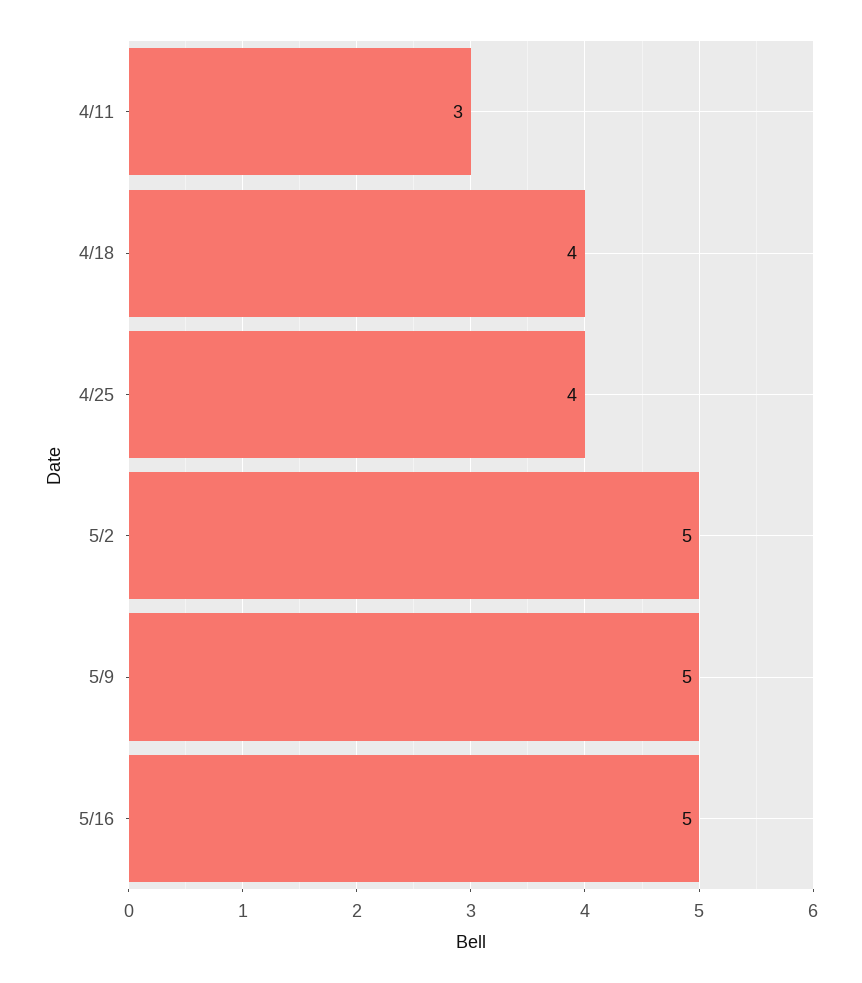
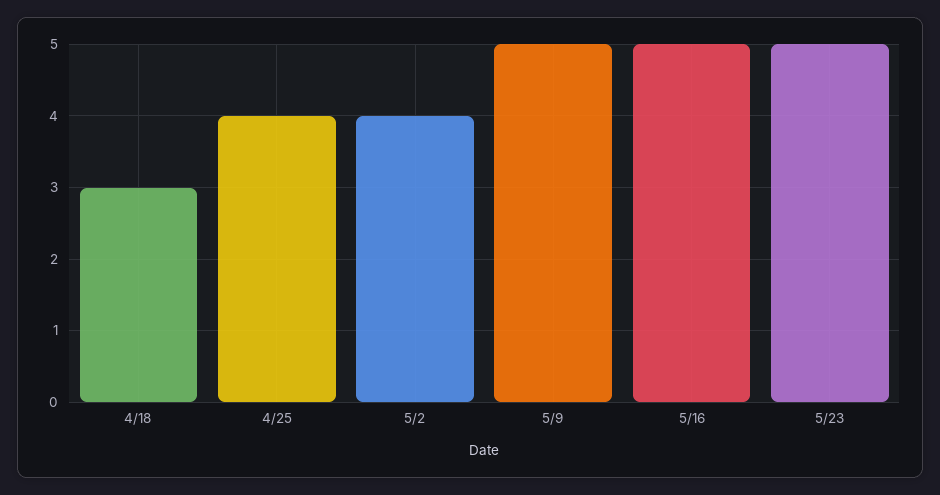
4/11: 3 -> none
4/18: 4 -> 3
5/2: 5 -> 4
5/23: none -> 5

